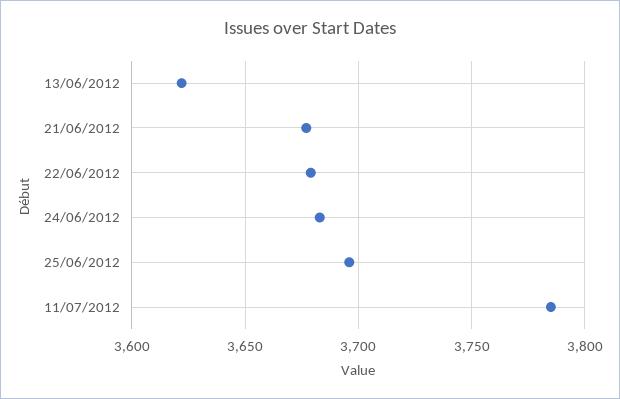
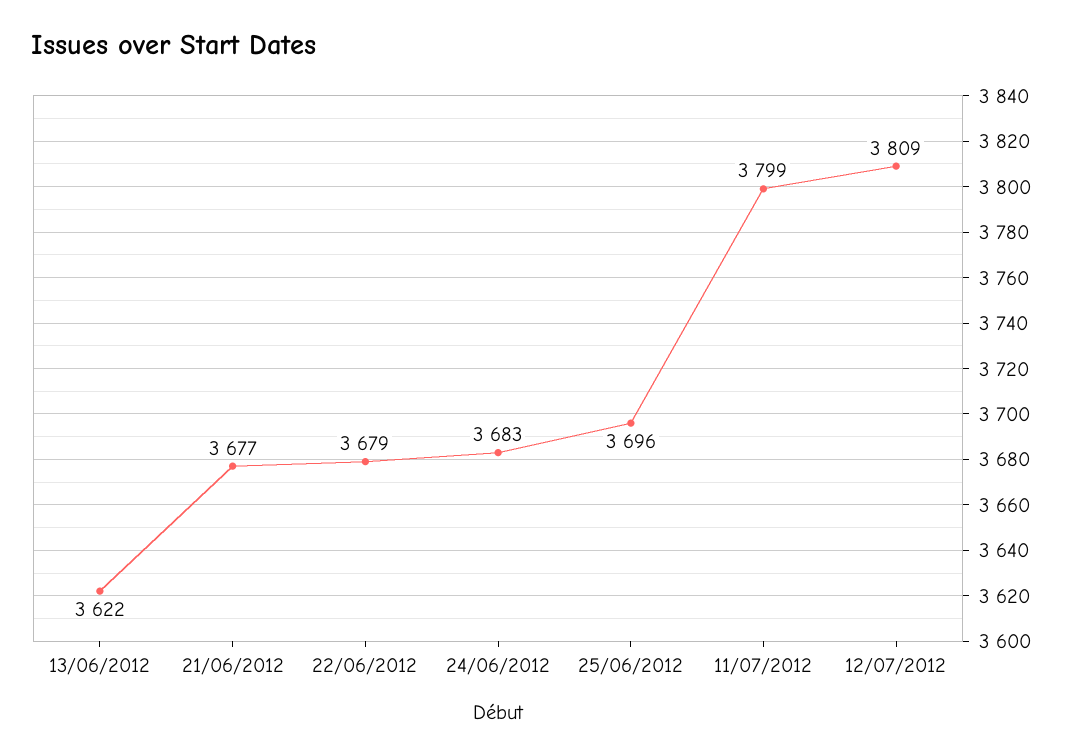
11/07/2012: 3785 -> 3799
12/07/2012: none -> 3809

